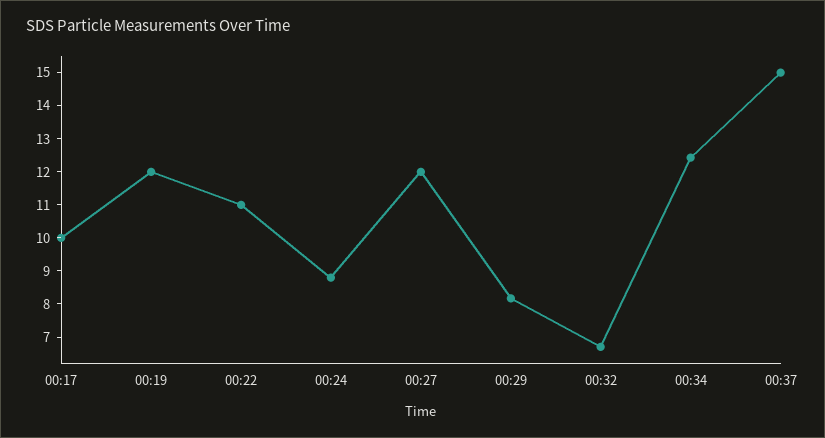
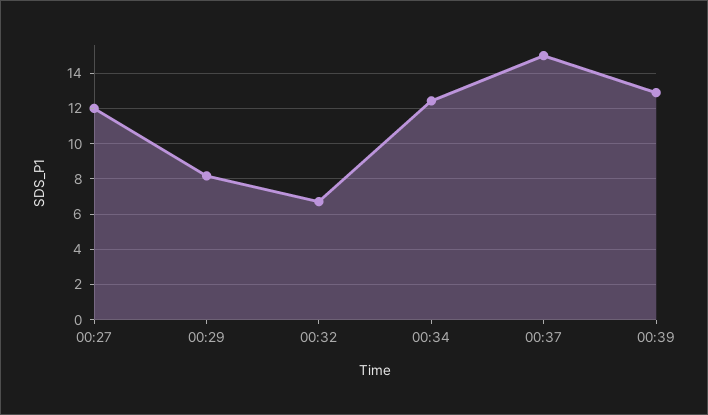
00:17: 10 -> none
00:19: 12 -> none
00:22: 11 -> none
00:24: 8.75 -> none
00:39: none -> 13

